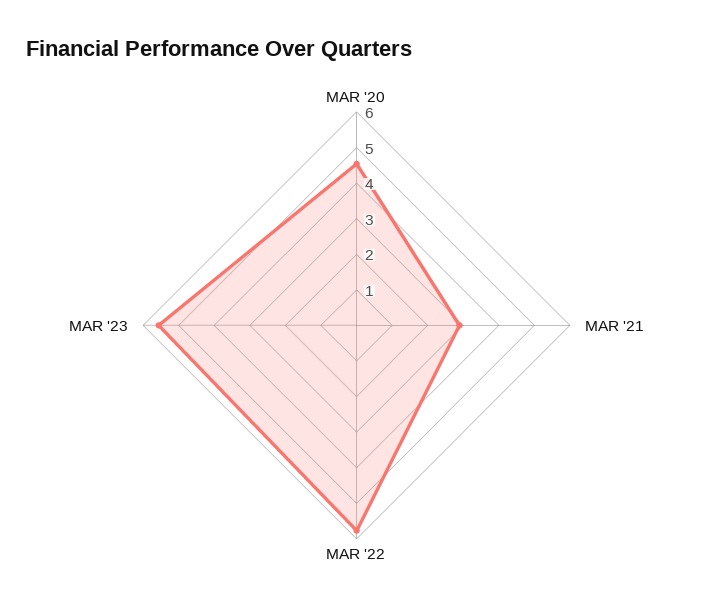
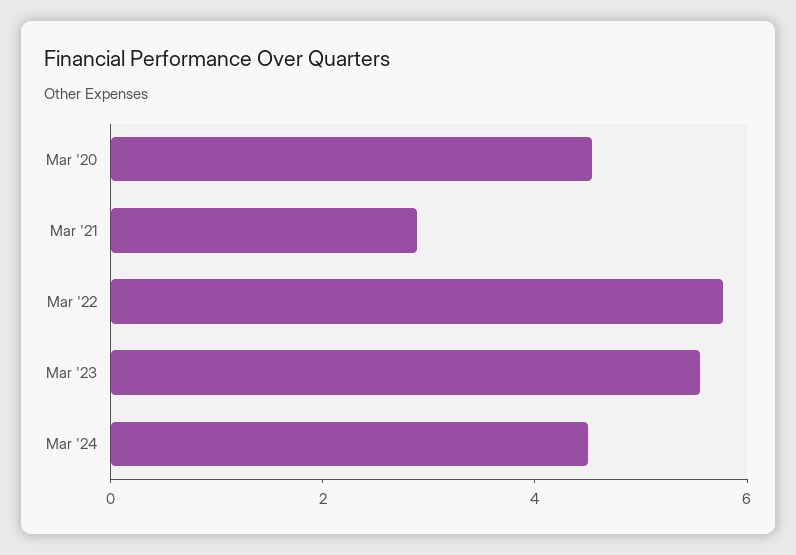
Mar '24: none -> 4.5

